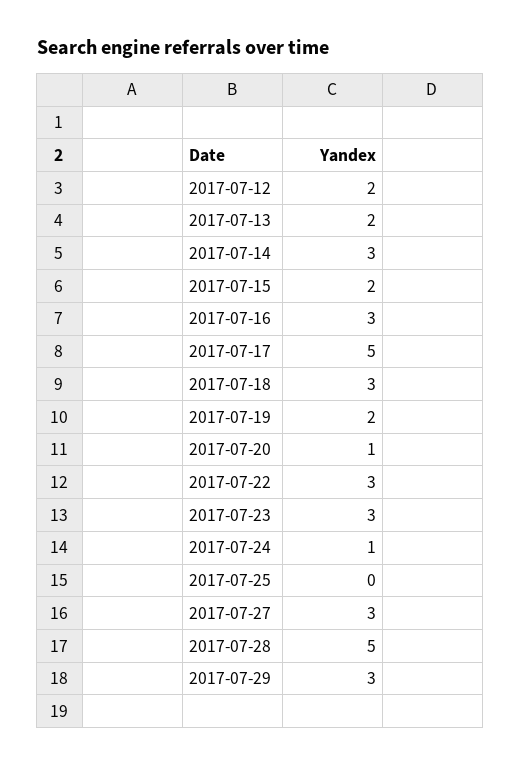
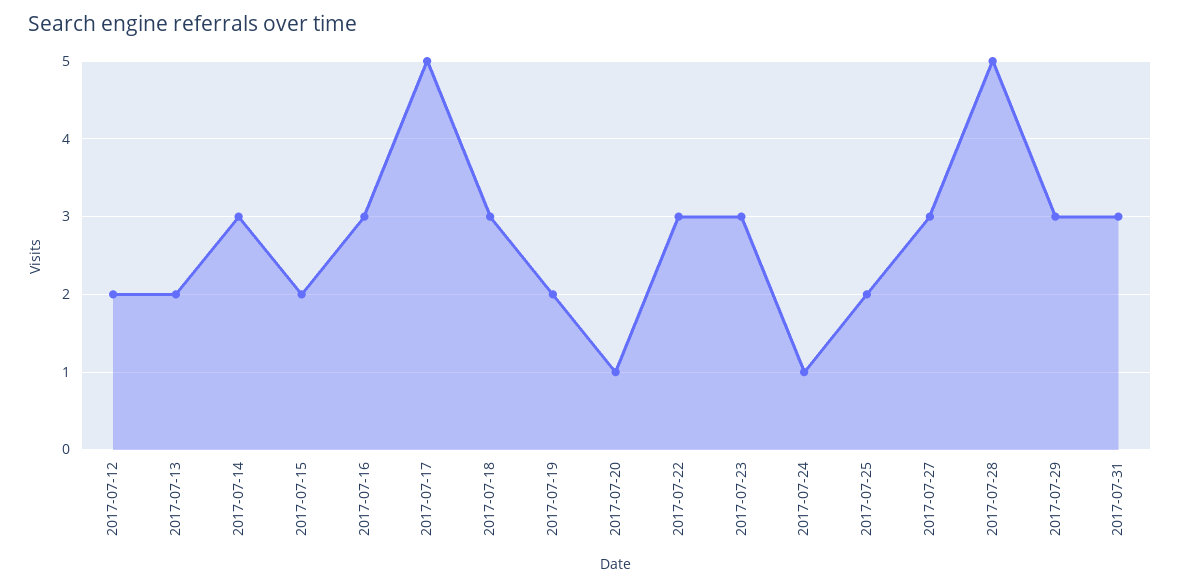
2017-07-25: 0 -> 2
2017-07-31: none -> 3

